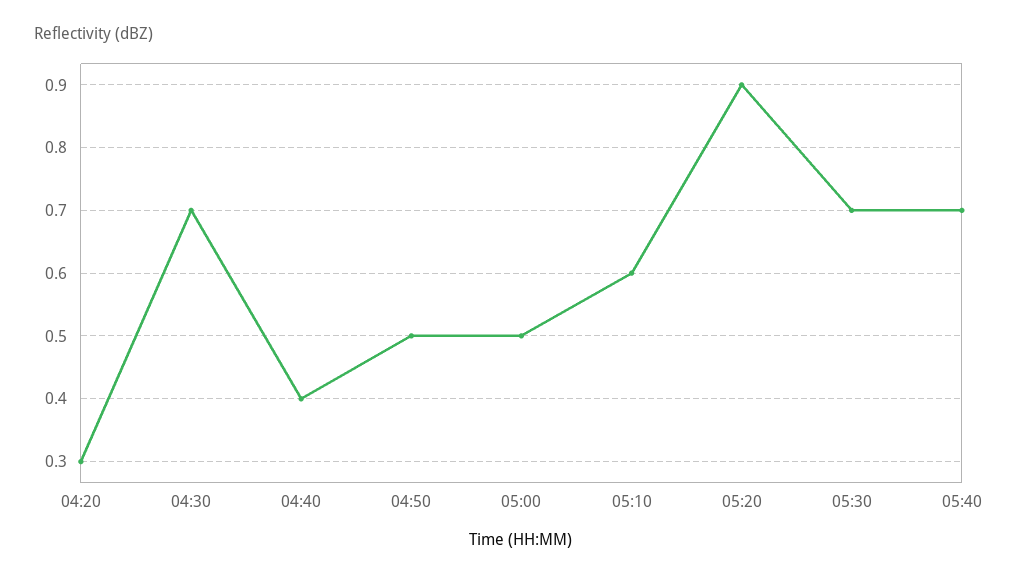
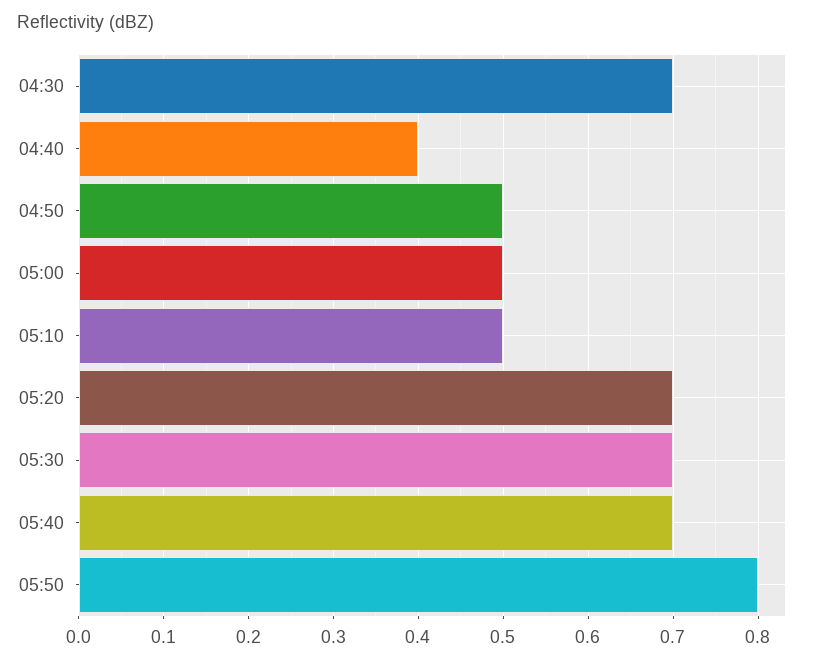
04:20: 0.3 -> none
05:10: 0.6 -> 0.5
05:20: 0.9 -> 0.7
05:50: none -> 0.8

